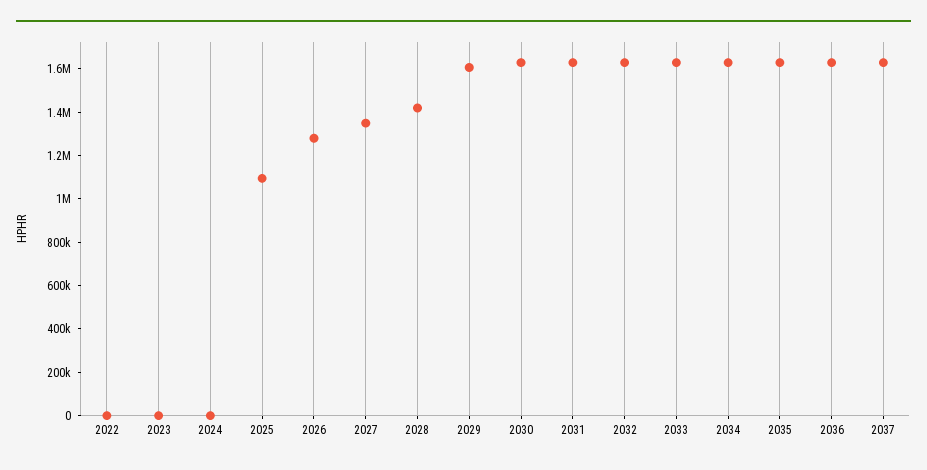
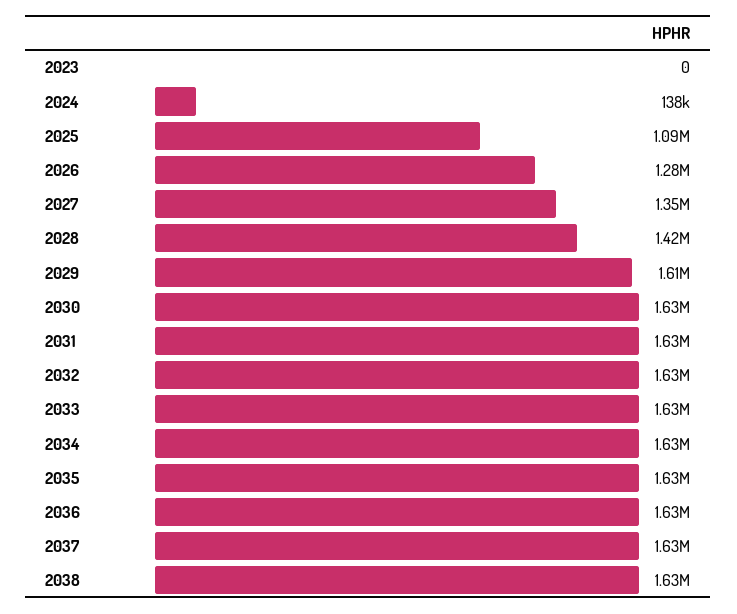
2022: 0 -> none
2024: 0 -> 138000
2038: none -> 1630000

